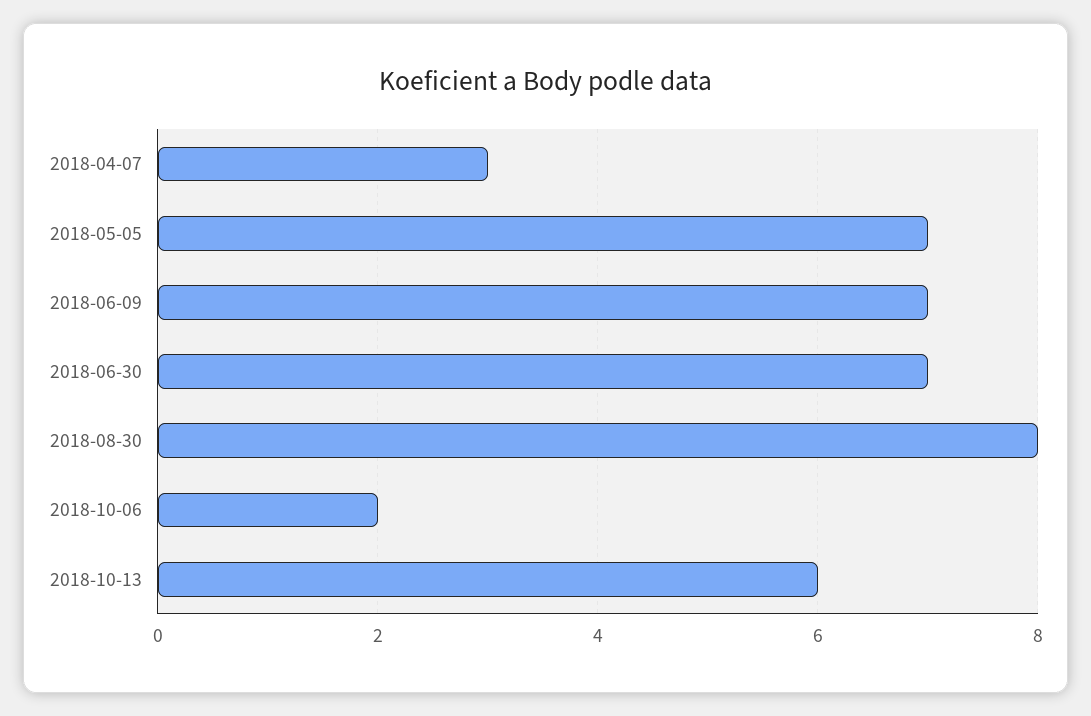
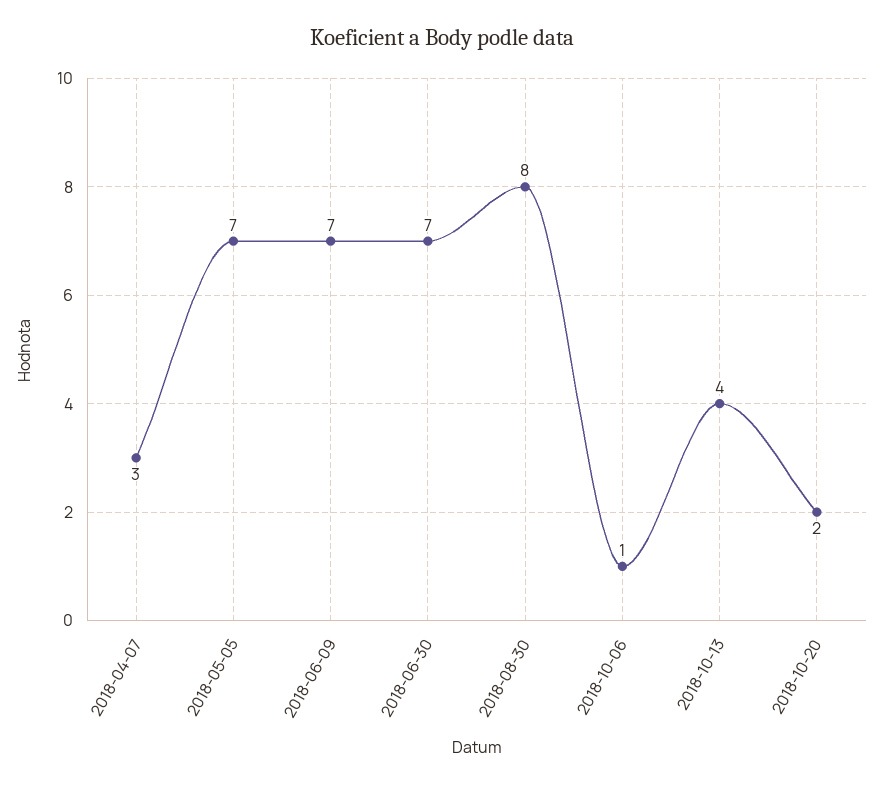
2018-10-06: 2 -> 1
2018-10-13: 6 -> 4
2018-10-20: none -> 2

